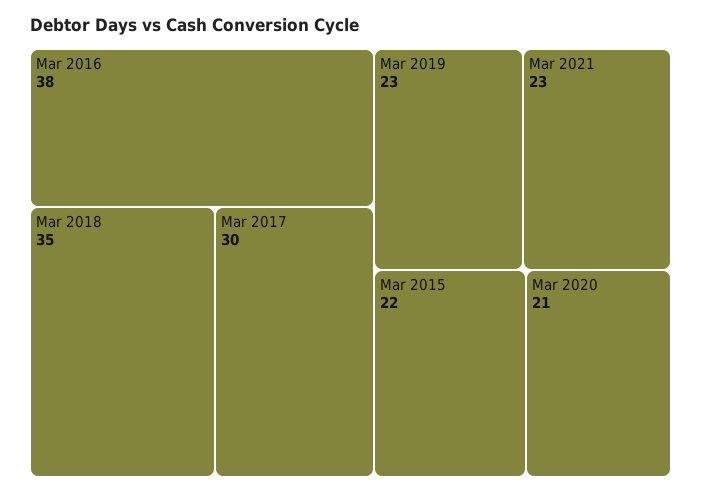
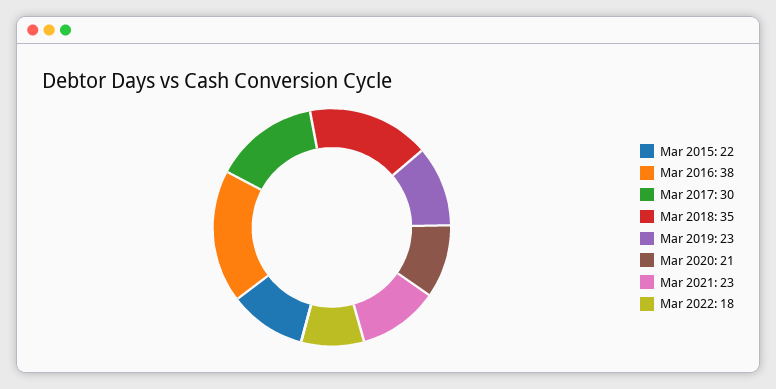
Mar 2022: none -> 18

